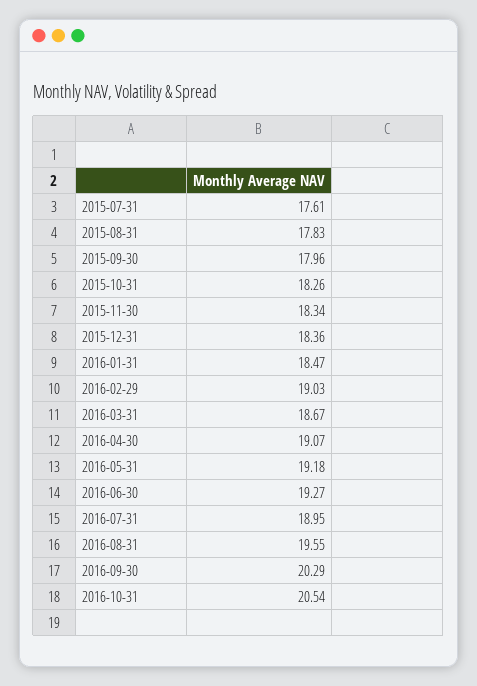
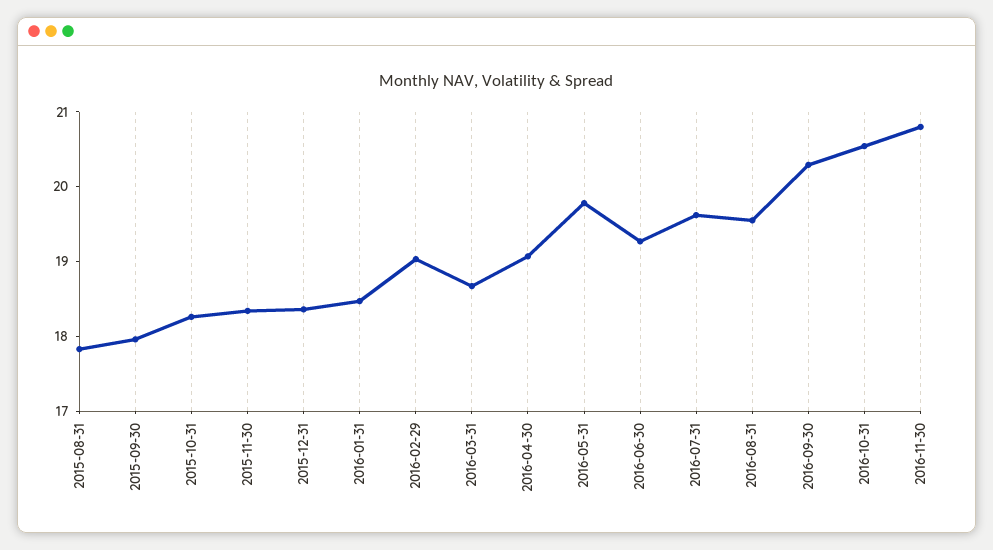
2015-07-31: 17.61 -> none
2016-05-31: 19.18 -> 19.8
2016-07-31: 18.95 -> 19.6
2016-11-30: none -> 20.8

